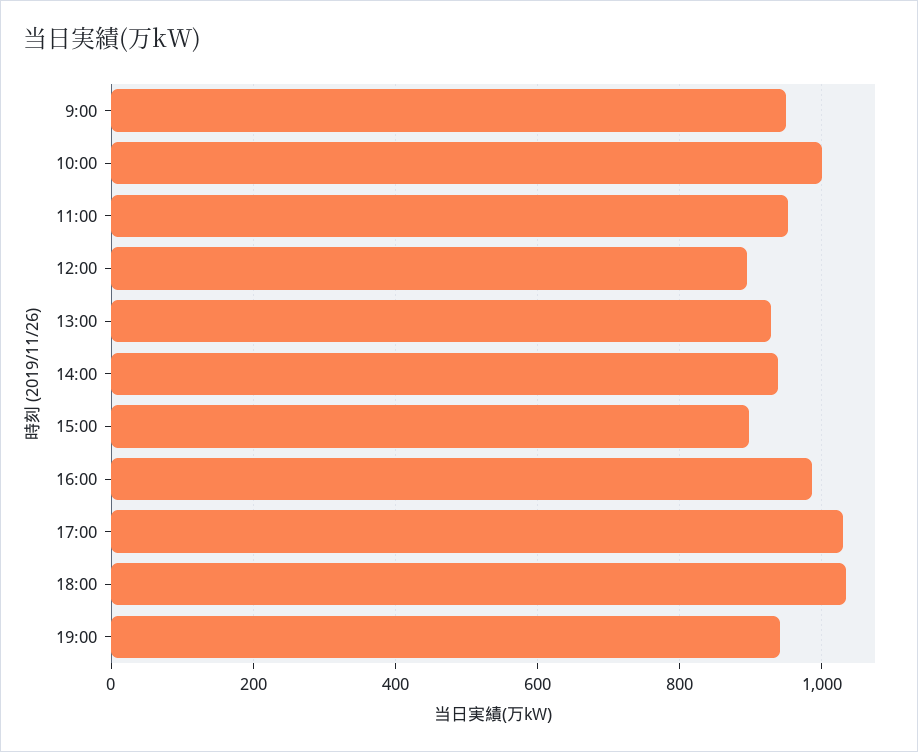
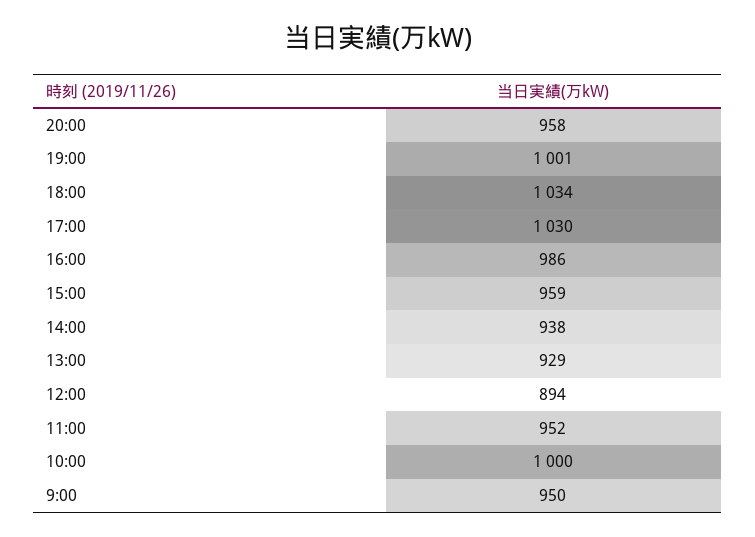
15:00: 900 -> 959
19:00: 940 -> 1001
20:00: none -> 958

